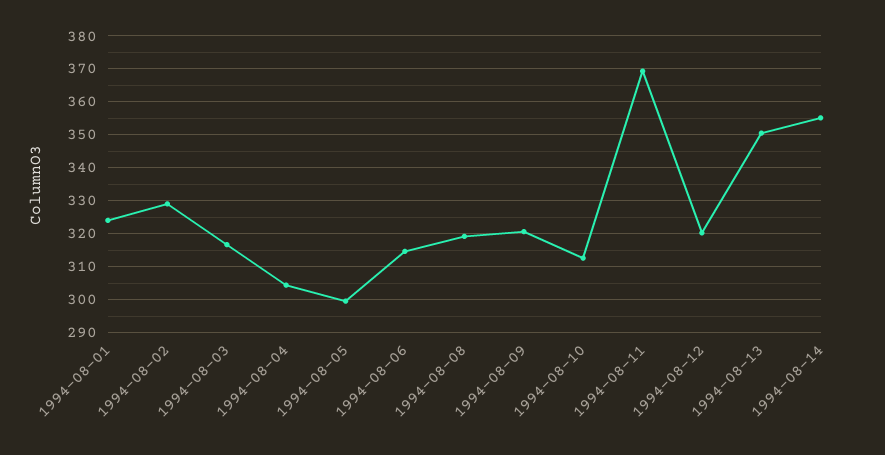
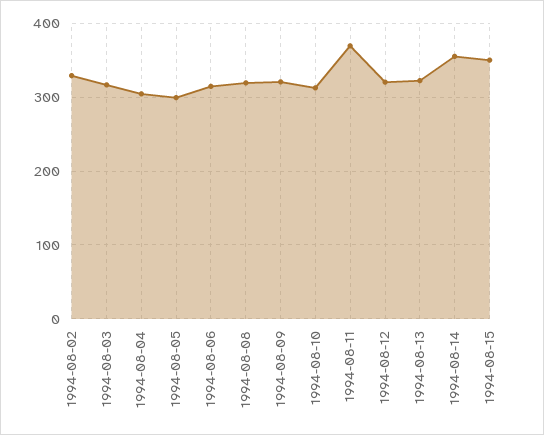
1994-08-01: 324 -> none
1994-08-13: 350 -> 320
1994-08-15: none -> 350

